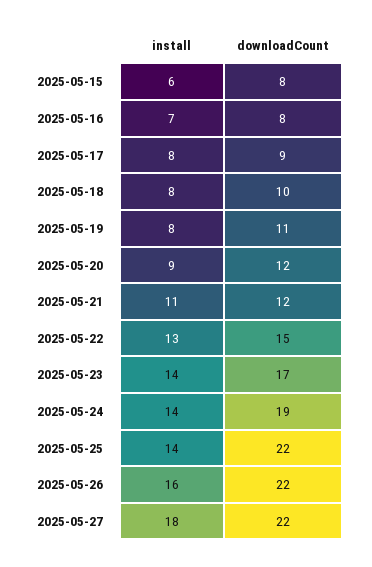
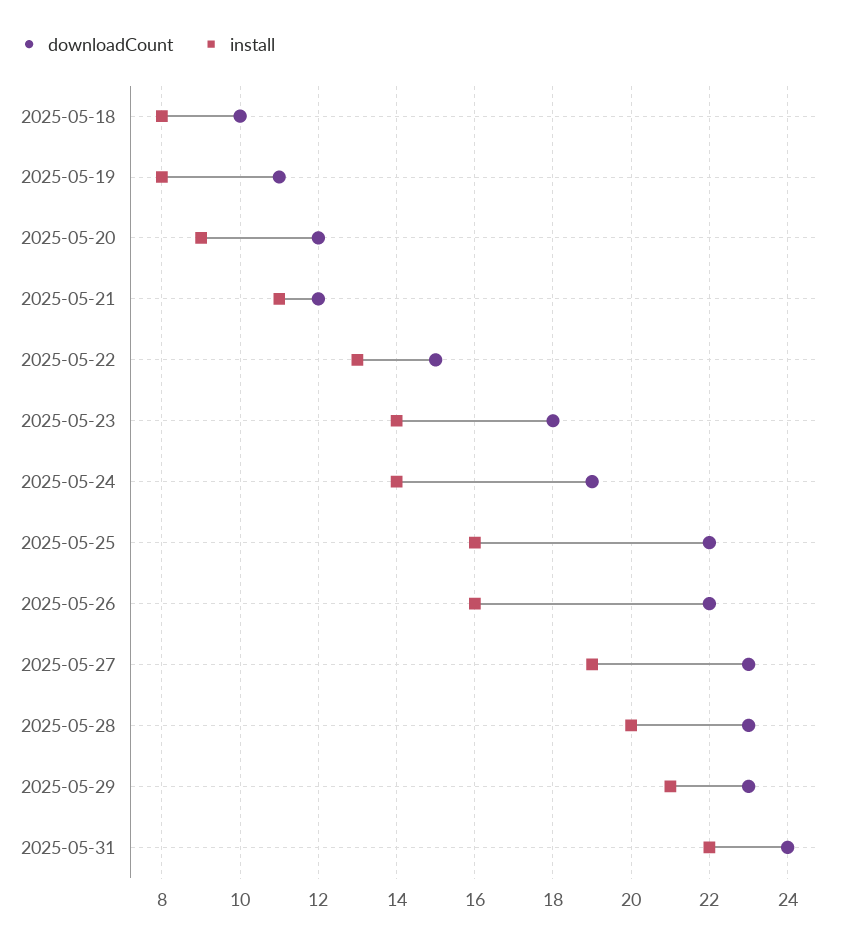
install, 2025-05-15: 6 -> none
downloadCount, 2025-05-15: 8 -> none
install, 2025-05-16: 7 -> none
downloadCount, 2025-05-16: 8 -> none
install, 2025-05-17: 8 -> none
downloadCount, 2025-05-17: 9 -> none
downloadCount, 2025-05-23: 17 -> 18
install, 2025-05-25: 14 -> 16
install, 2025-05-27: 18 -> 19
downloadCount, 2025-05-27: 22 -> 23
downloadCount, 2025-05-28: none -> 23
install, 2025-05-28: none -> 20
downloadCount, 2025-05-29: none -> 23
install, 2025-05-29: none -> 21
downloadCount, 2025-05-31: none -> 24
install, 2025-05-31: none -> 22

